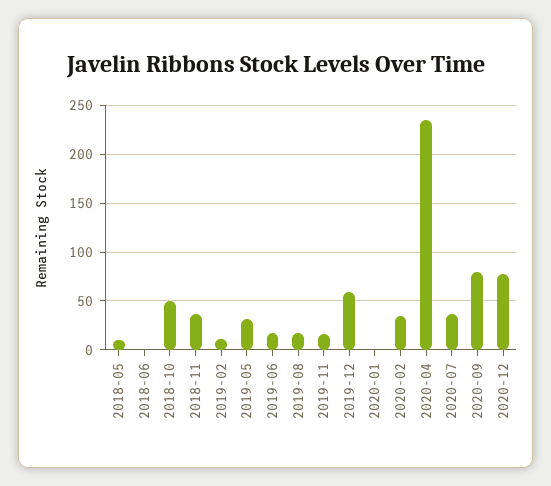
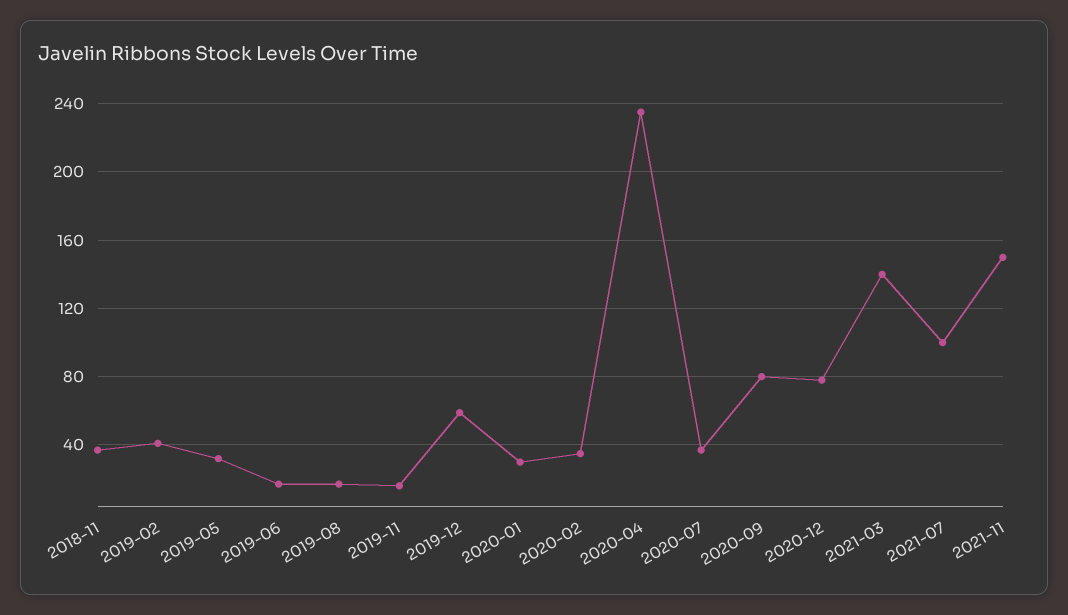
2018-05: 10 -> none
2018-06: 0 -> none
2018-10: 50 -> none
2019-02: 10 -> 40
2020-01: 0 -> 30
2021-03: none -> 140
2021-07: none -> 100
2021-11: none -> 150

